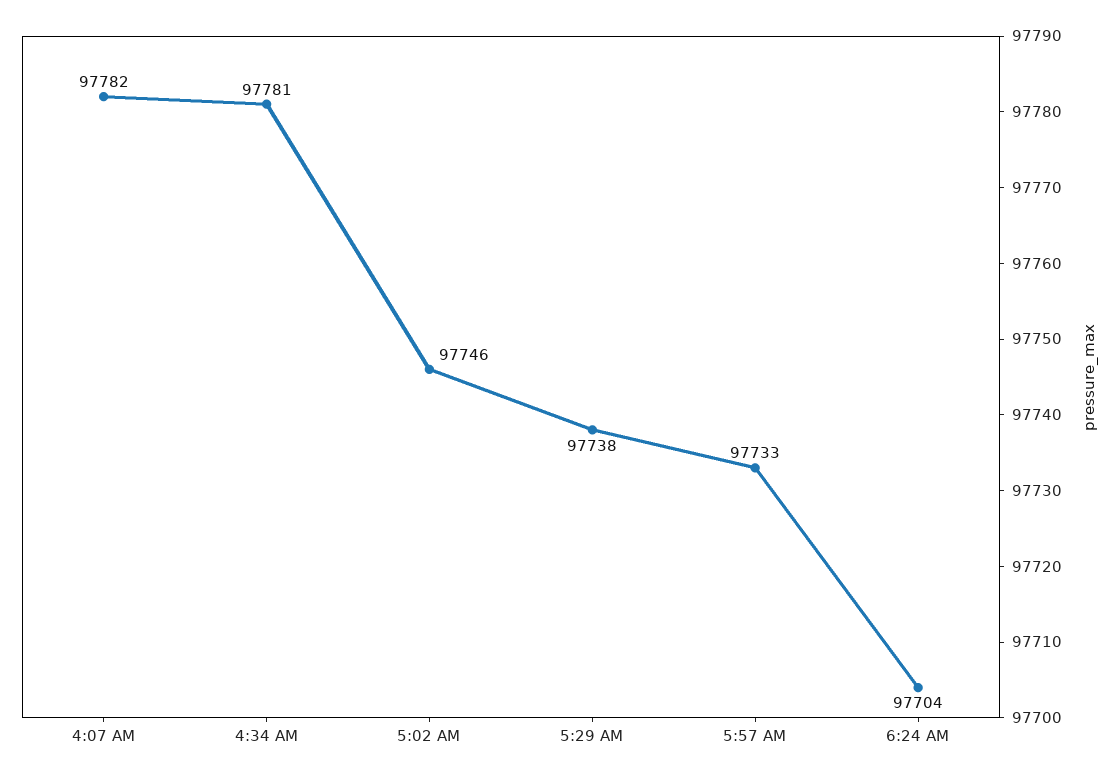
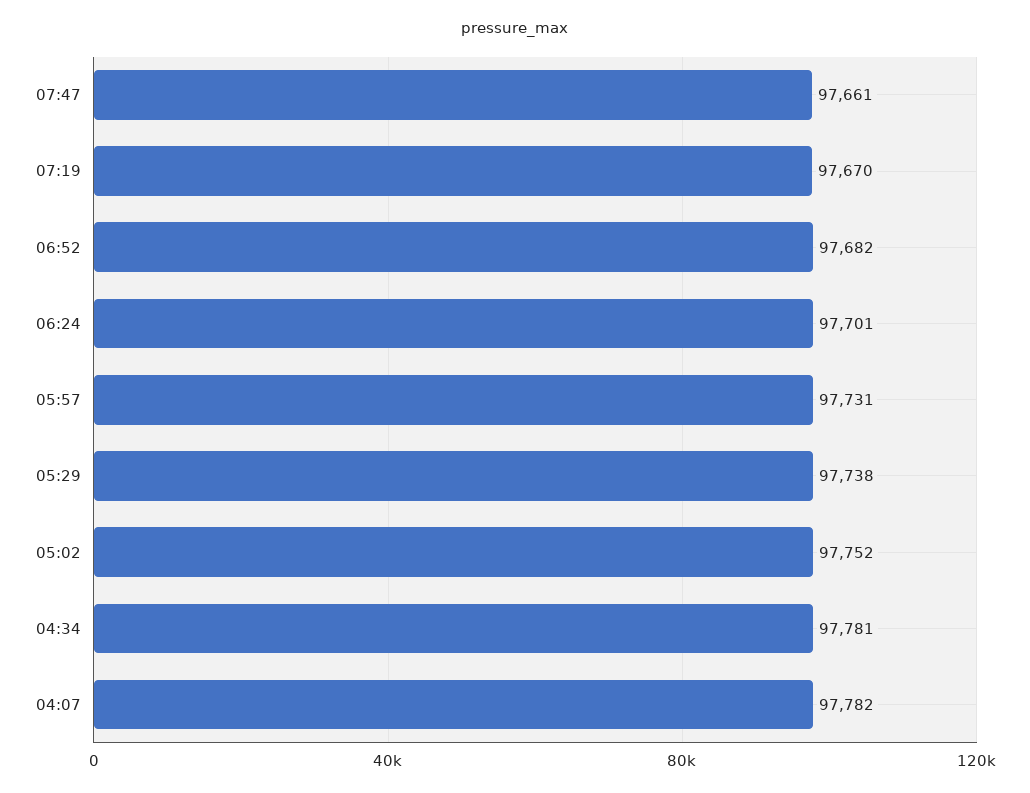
5:02 AM: 97746 -> 97752
5:57 AM: 97733 -> 97731
6:24 AM: 97704 -> 97701
07:47: none -> 97661
07:19: none -> 97670
06:52: none -> 97682

